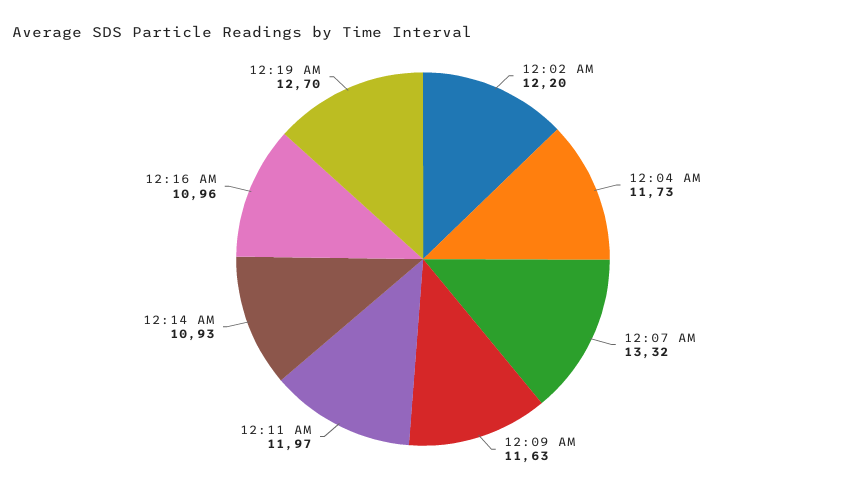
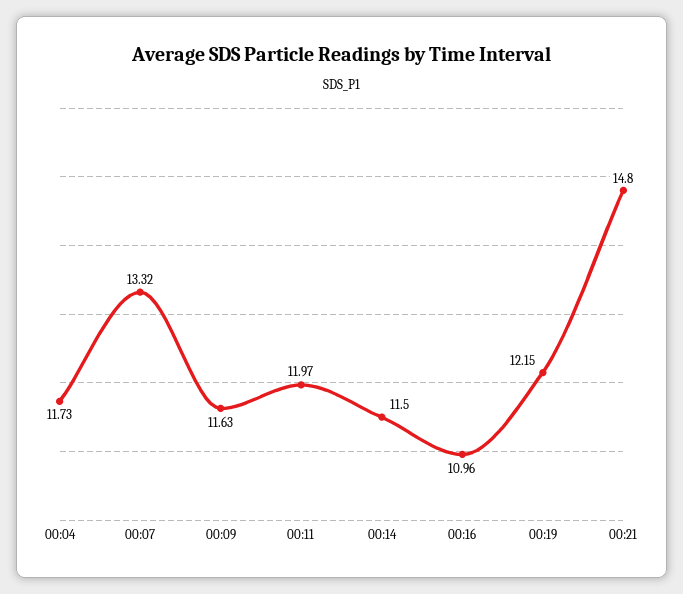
12:02 AM: 12.2 -> none
12:14 AM: 10.93 -> 11.5
12:19 AM: 12.7 -> 12.15
00:21: none -> 14.8

